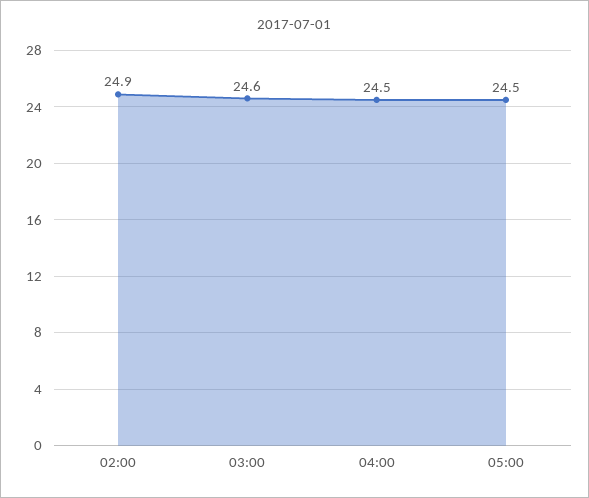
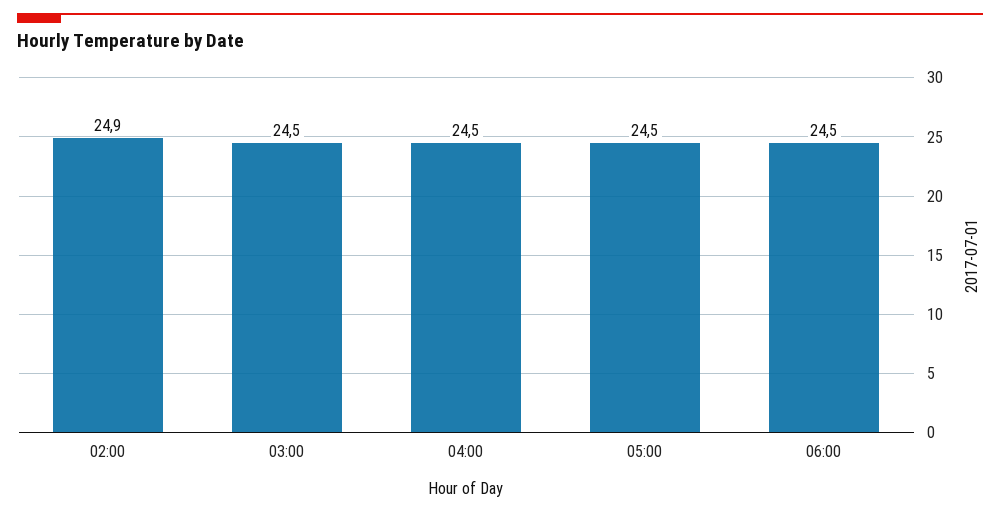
03:00: 24.6 -> 24.5
06:00: none -> 24.5

